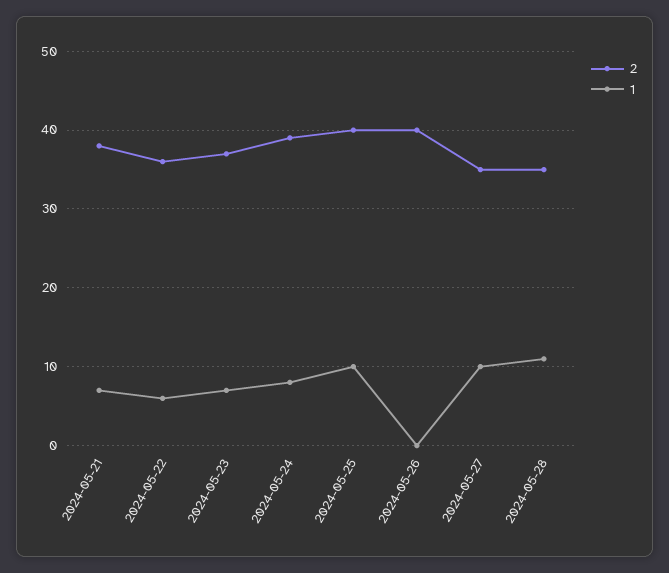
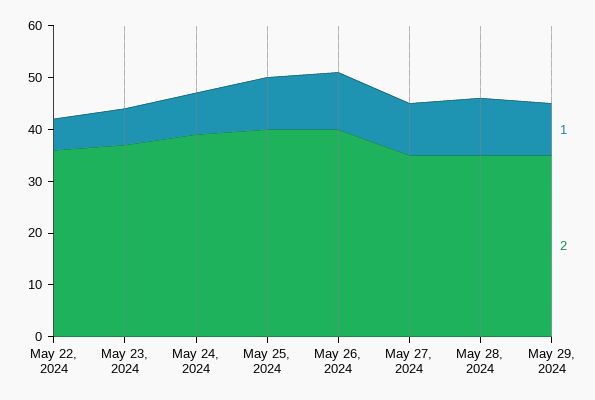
2, 2024-05-21: 38 -> none
1, 2024-05-21: 7 -> none
1, 2024-05-26: 0 -> 10
1, May 29, 2024: none -> 10
2, May 29, 2024: none -> 35

